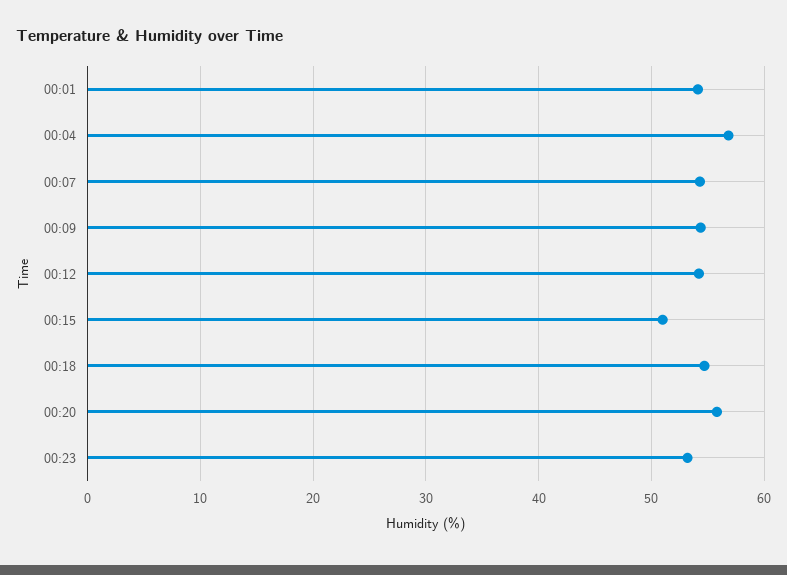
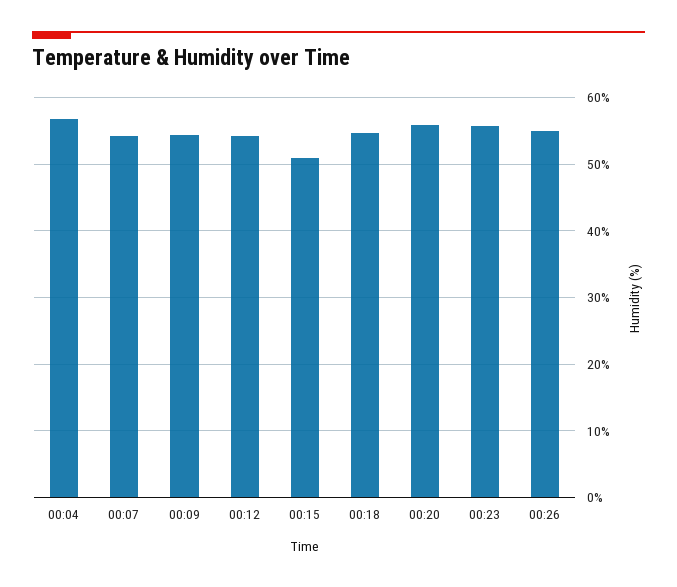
00:01: 54 -> none
00:23: 53 -> 56
00:26: none -> 55

